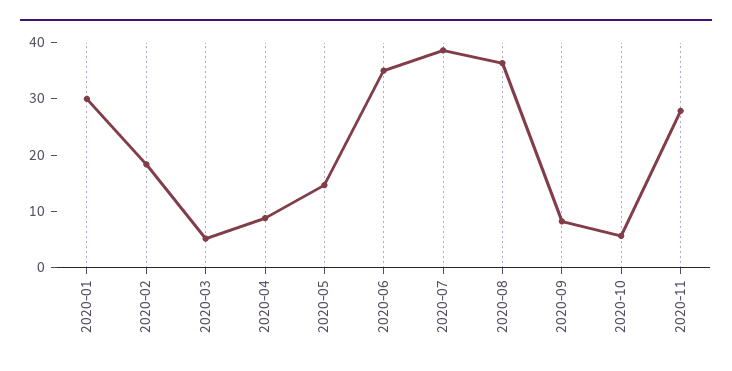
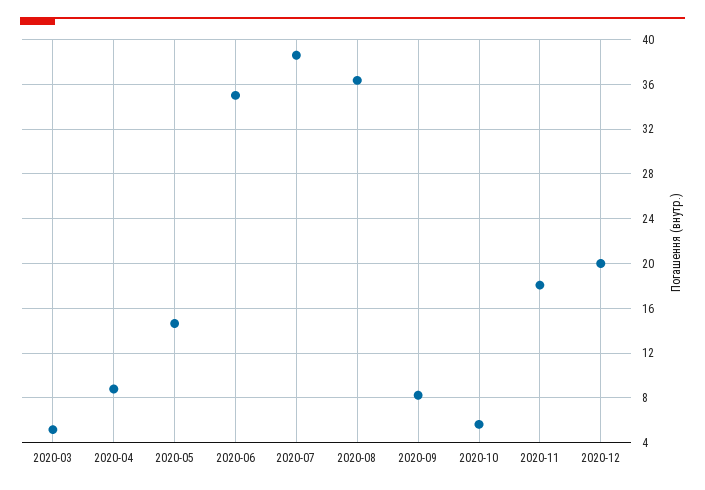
2020-01: 30 -> none
2020-02: 18 -> none
2020-11: 28 -> 18
2020-12: none -> 20

